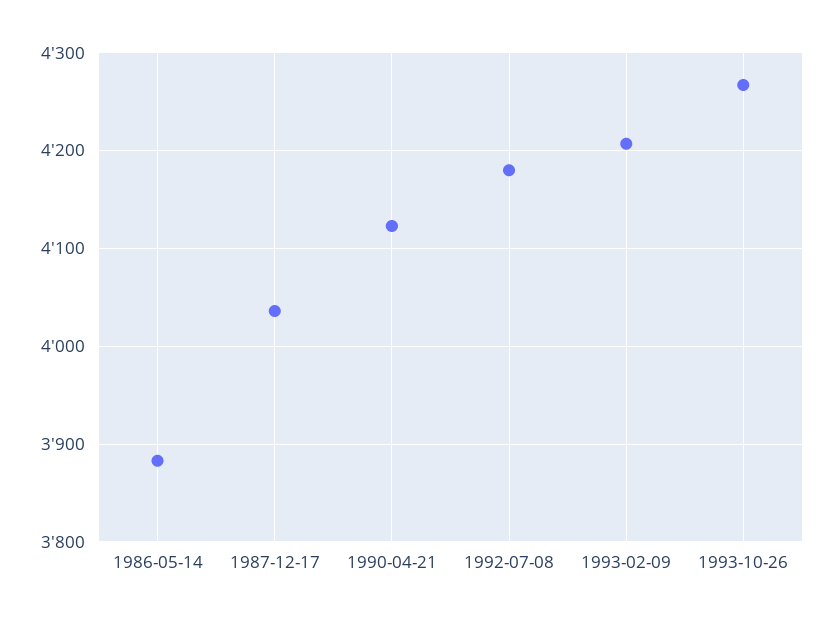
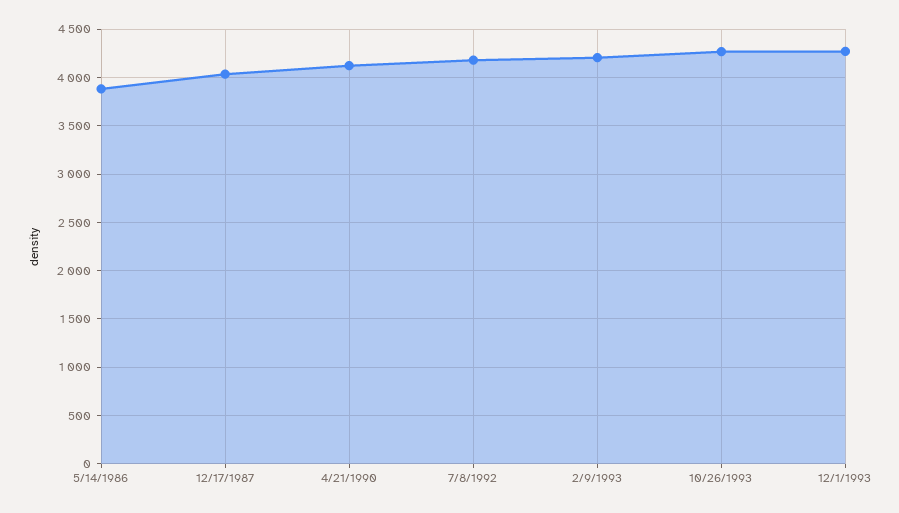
12/1/1993: none -> 4300

